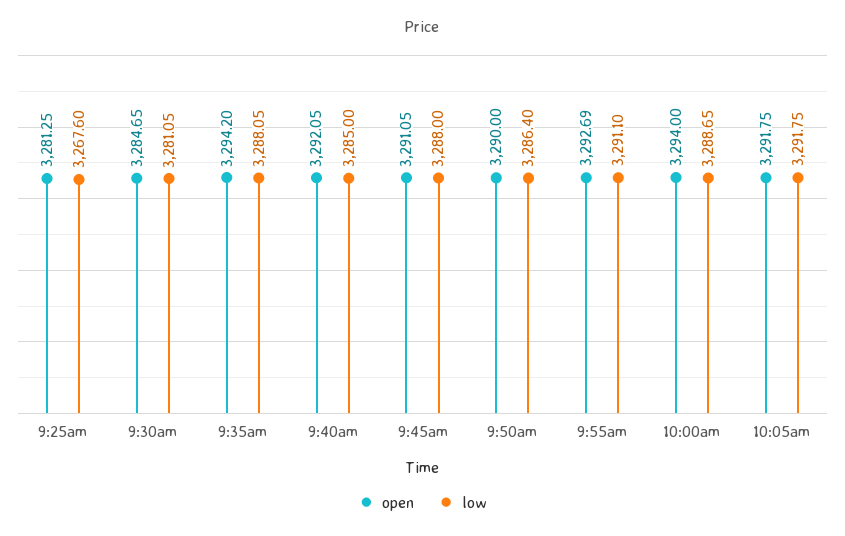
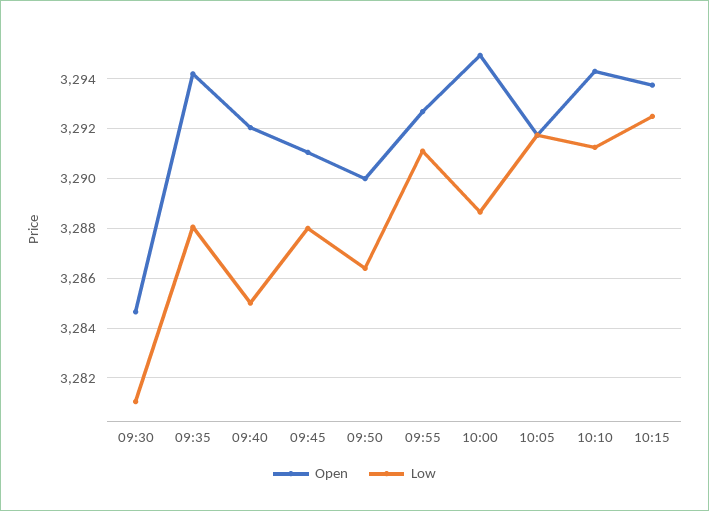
open, 9:25am: 3281.25 -> none
low, 9:25am: 3267.6 -> none
open, 10:00am: 3294 -> 3295
open, 10:10: none -> 3294.25
low, 10:10: none -> 3291.25
open, 10:15: none -> 3293.75
low, 10:15: none -> 3292.5

